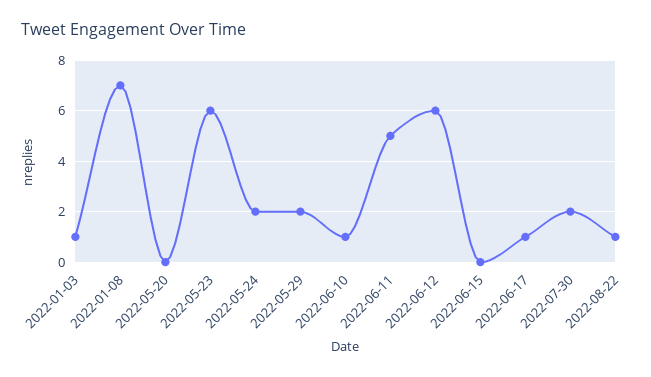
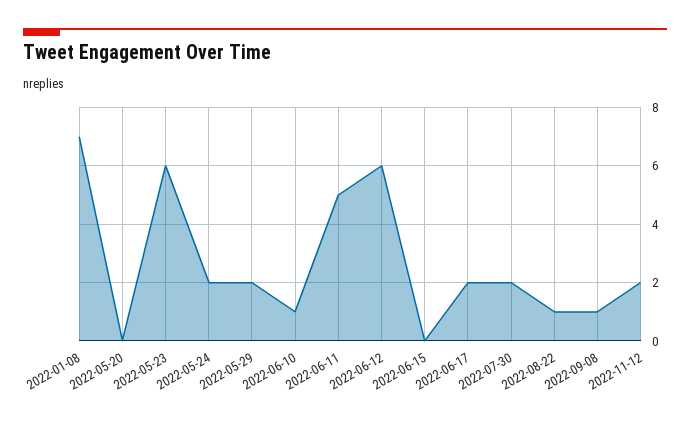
2022-01-03: 1 -> none
2022-06-17: 1 -> 2
2022-09-08: none -> 1
2022-11-12: none -> 2

